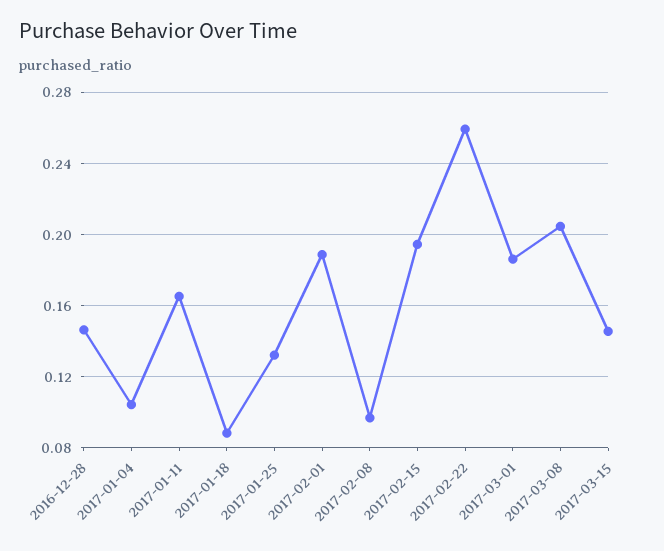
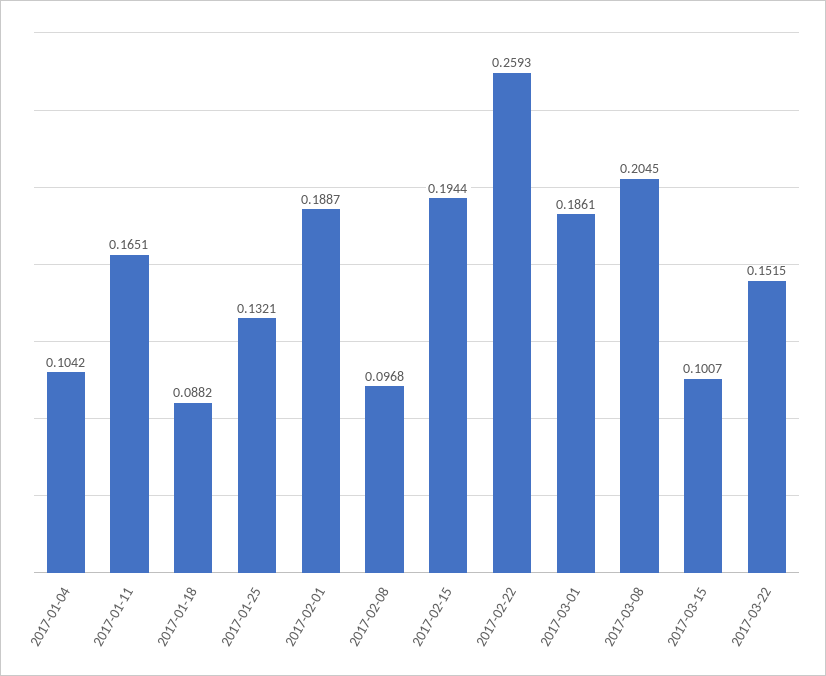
2016-12-28: 0.145 -> none
2017-03-15: 0.145 -> 0.1007
2017-03-22: none -> 0.1515

